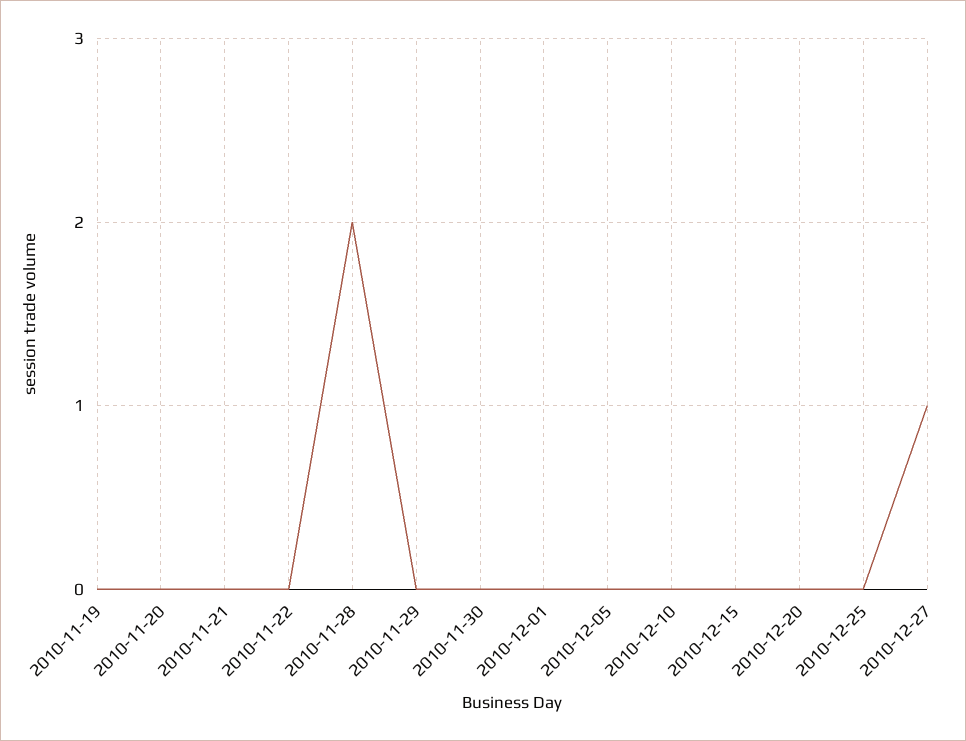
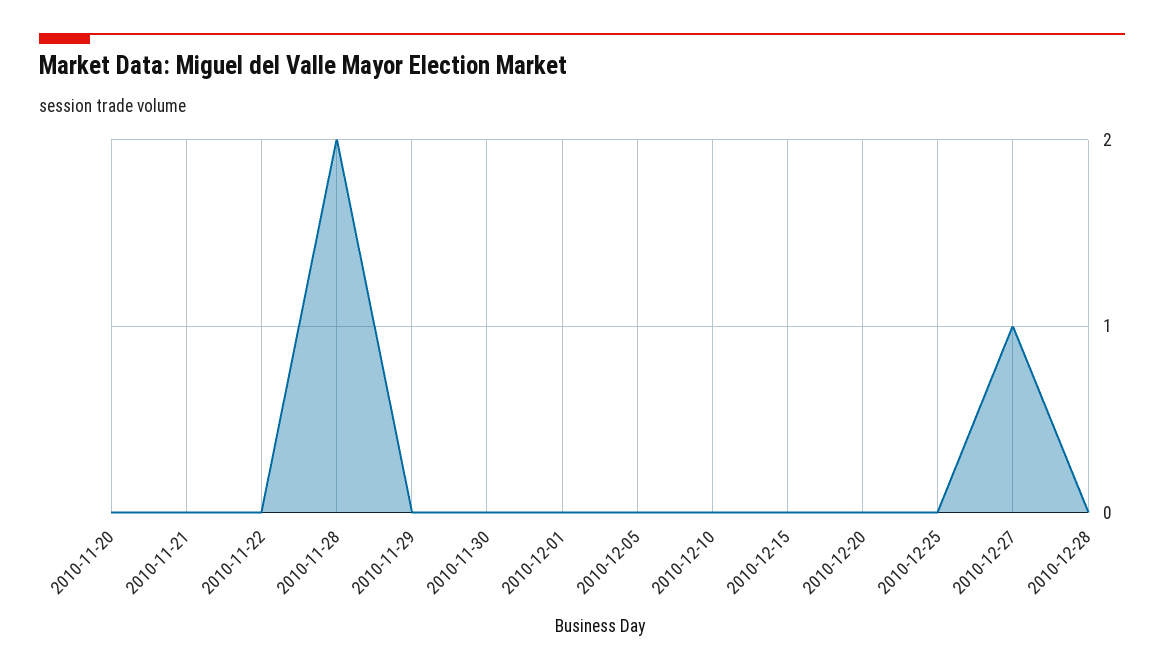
2010-11-19: 0 -> none
2010-12-28: none -> 0

